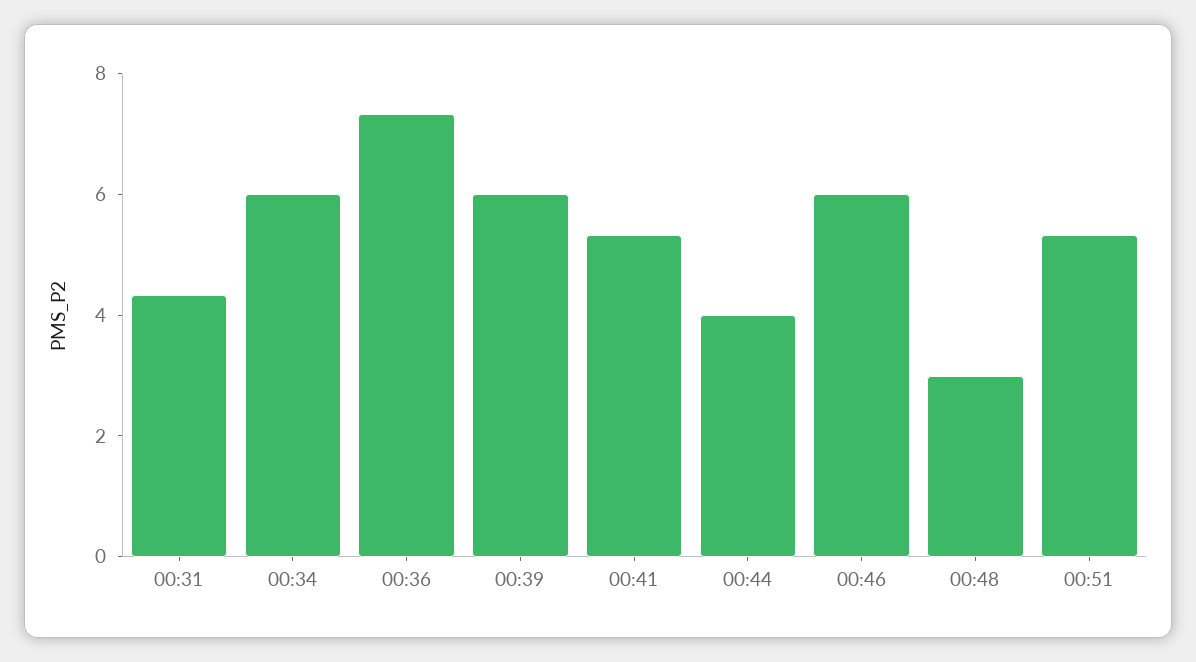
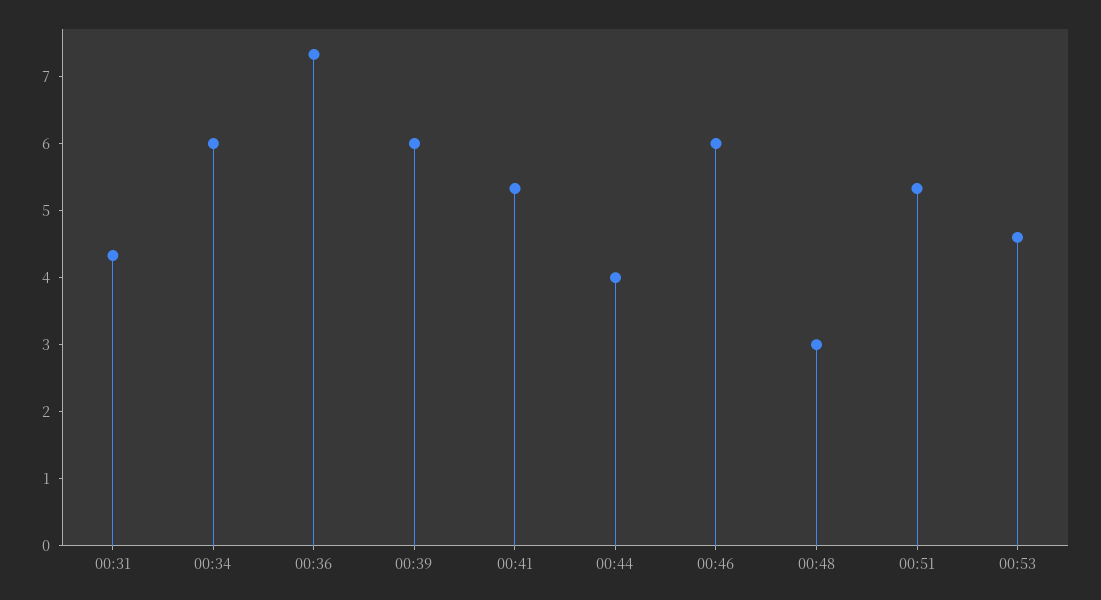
00:53: none -> 4.6

